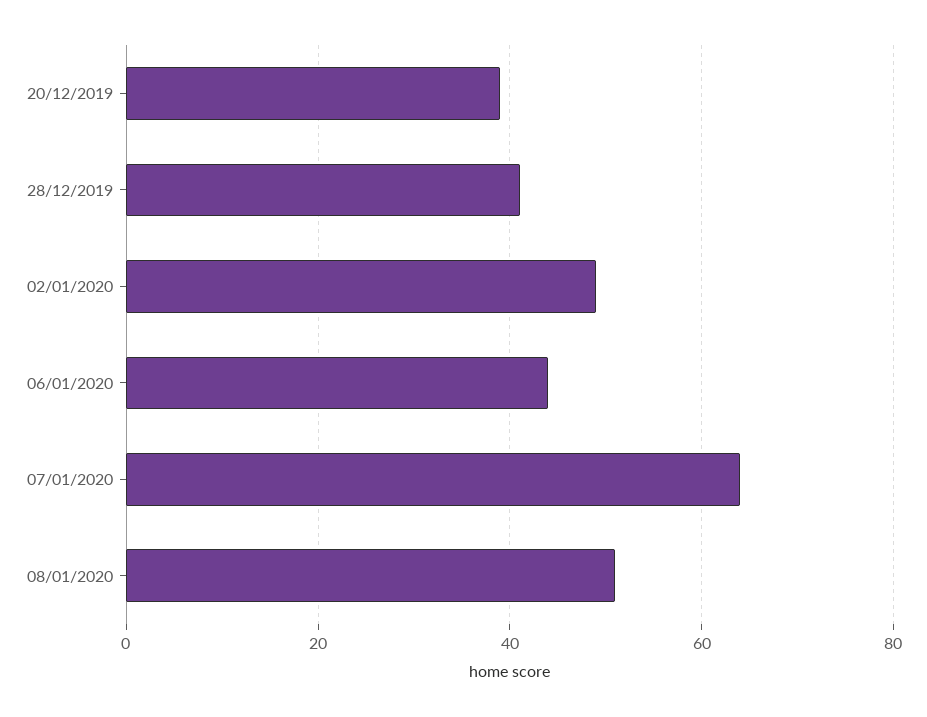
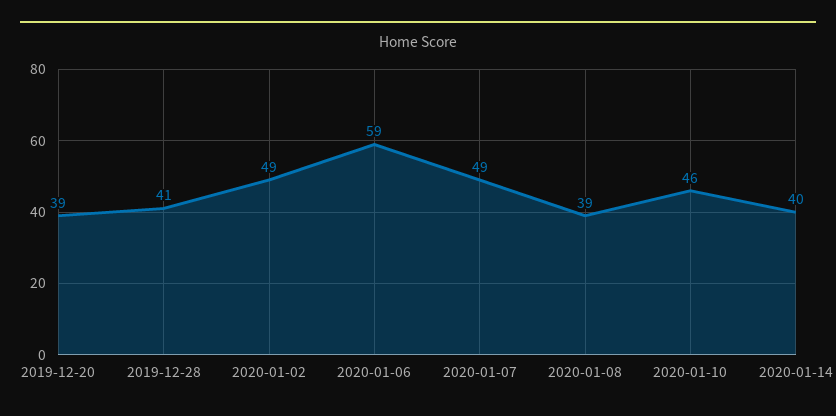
06/01/2020: 45 -> 59
07/01/2020: 65 -> 49
08/01/2020: 50 -> 39
2020-01-10: none -> 46
2020-01-14: none -> 40

